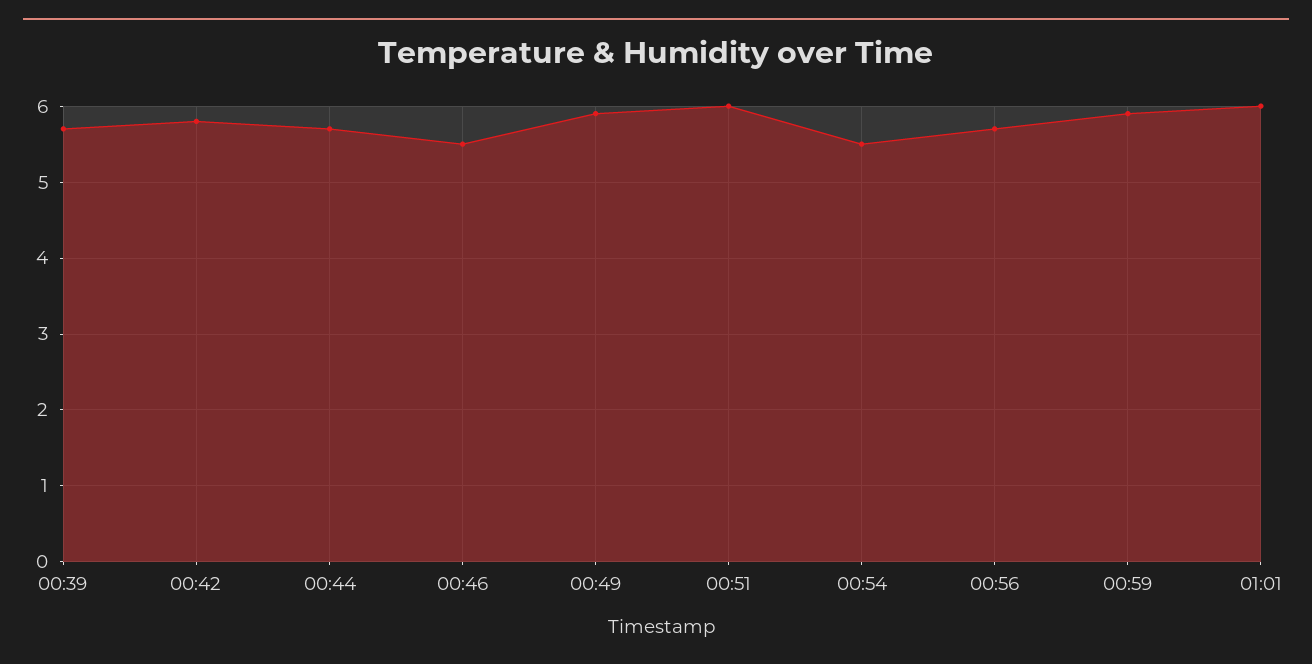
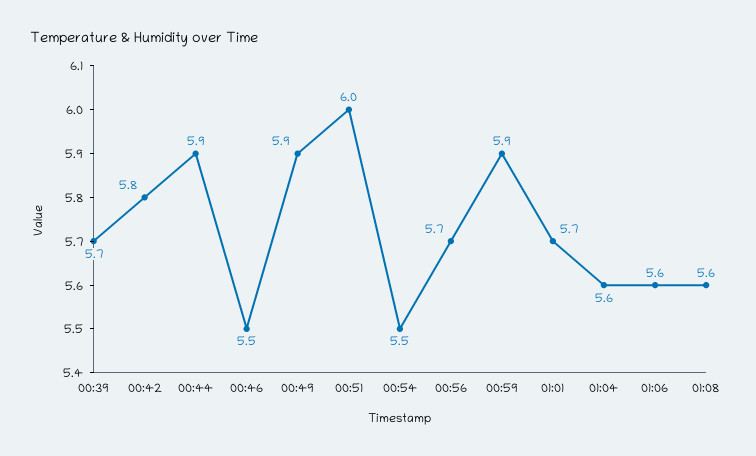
00:44: 5.7 -> 5.9
01:01: 6 -> 5.7
01:04: none -> 5.6
01:06: none -> 5.6
01:08: none -> 5.6

